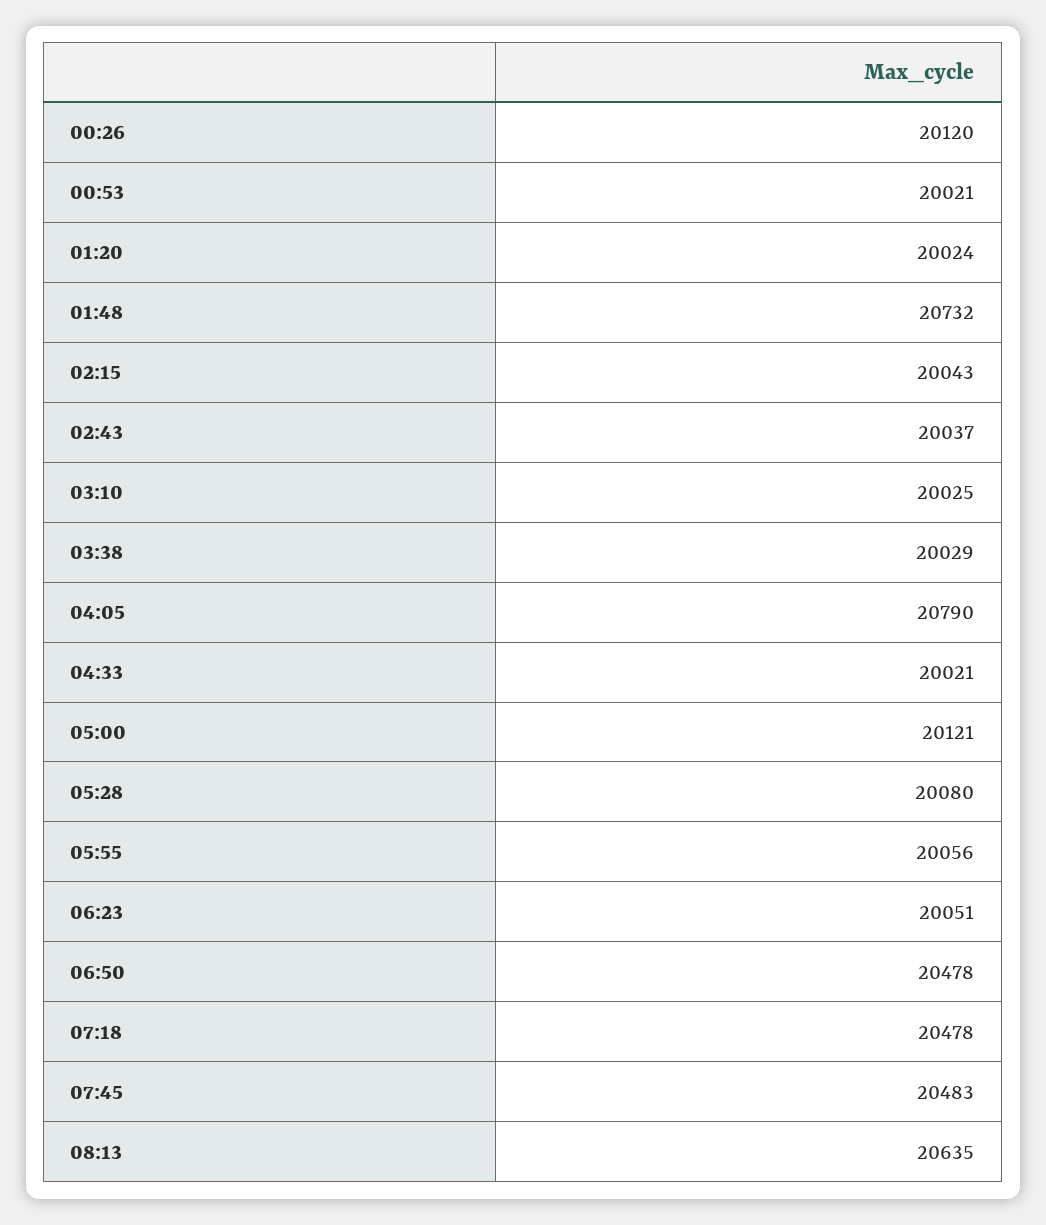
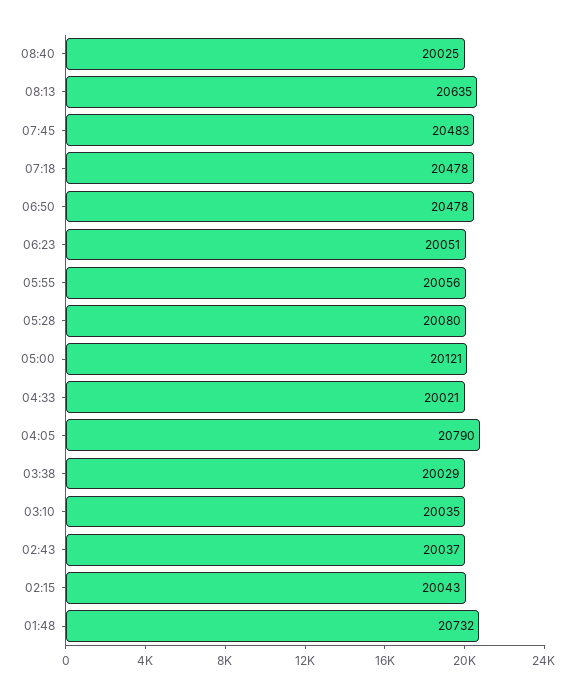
00:26: 20120 -> none
00:53: 20021 -> none
01:20: 20024 -> none
03:10: 20025 -> 20035
08:40: none -> 20025

